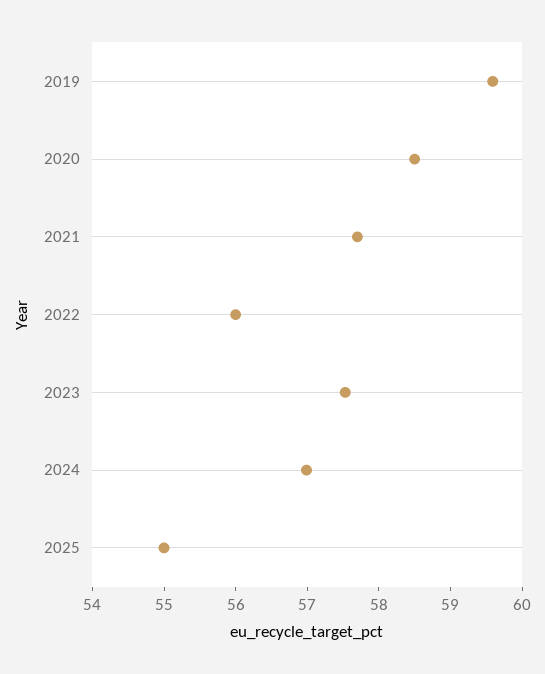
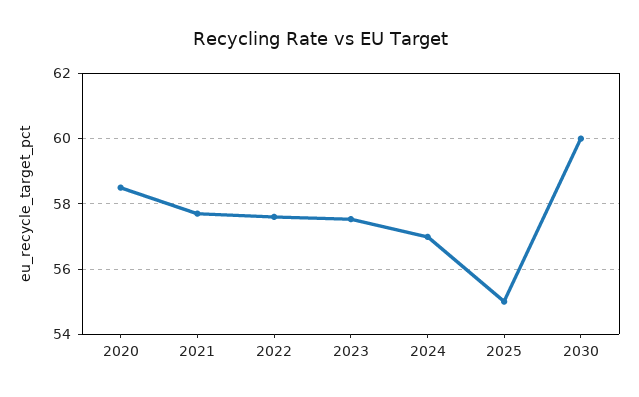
2019: 59.6 -> none
2022: 56 -> 57.6
2030: none -> 60

